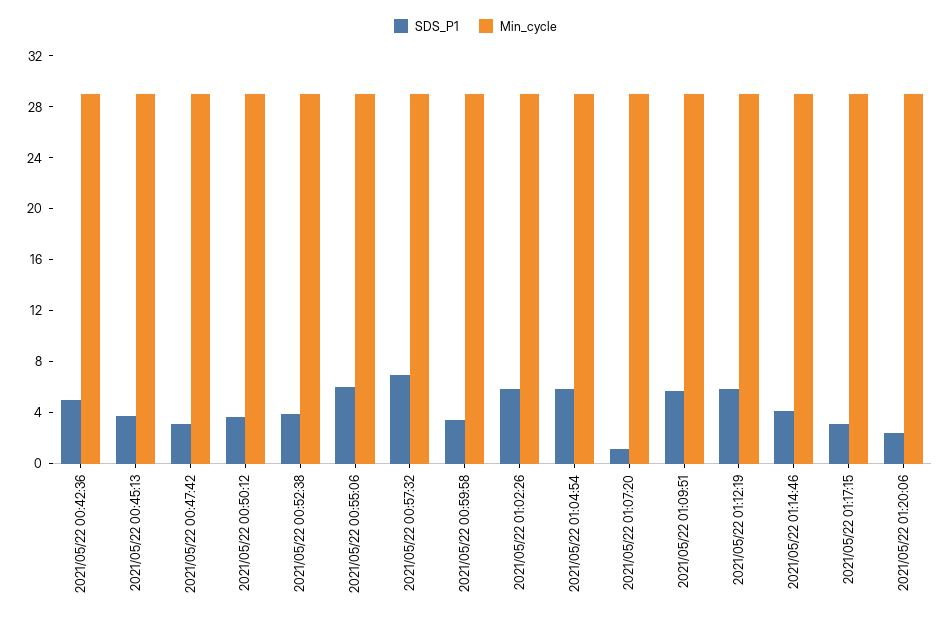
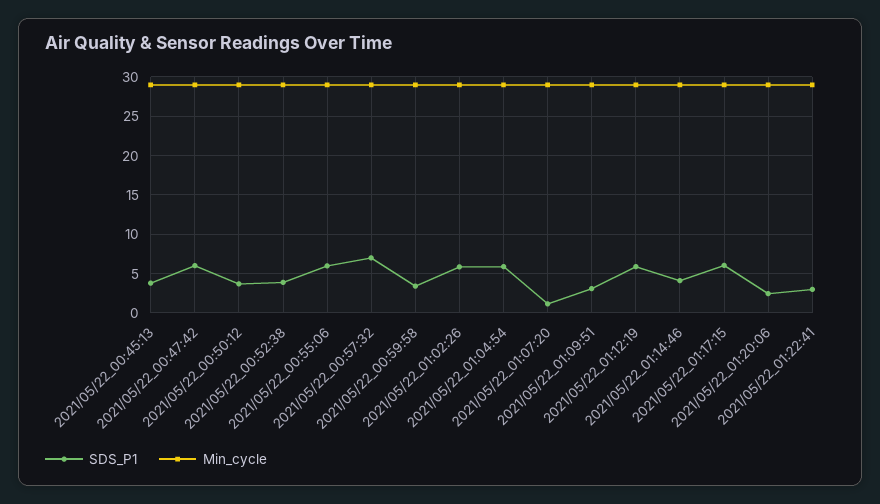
SDS_P1, 2021/05/22 00:42:36: 5 -> none
Min_cycle, 2021/05/22 00:42:36: 29 -> none
SDS_P1, 2021/05/22 00:47:42: 3 -> 6
SDS_P1, 2021/05/22 01:09:51: 6 -> 3
SDS_P1, 2021/05/22 01:17:15: 3 -> 6
SDS_P1, 2021/05/22_01:22:41: none -> 3
Min_cycle, 2021/05/22_01:22:41: none -> 29

